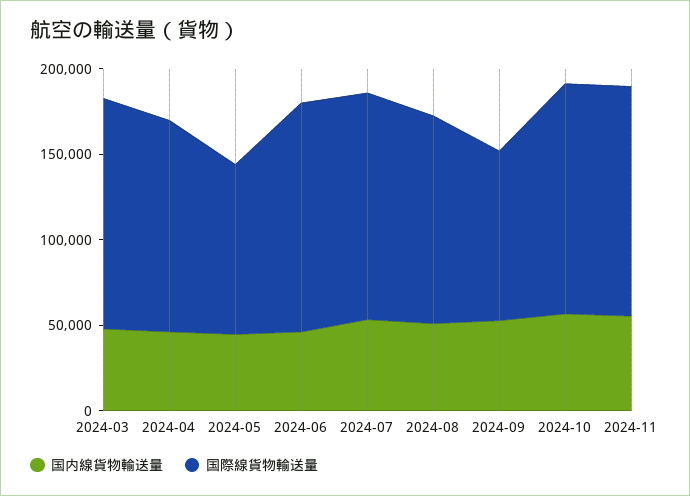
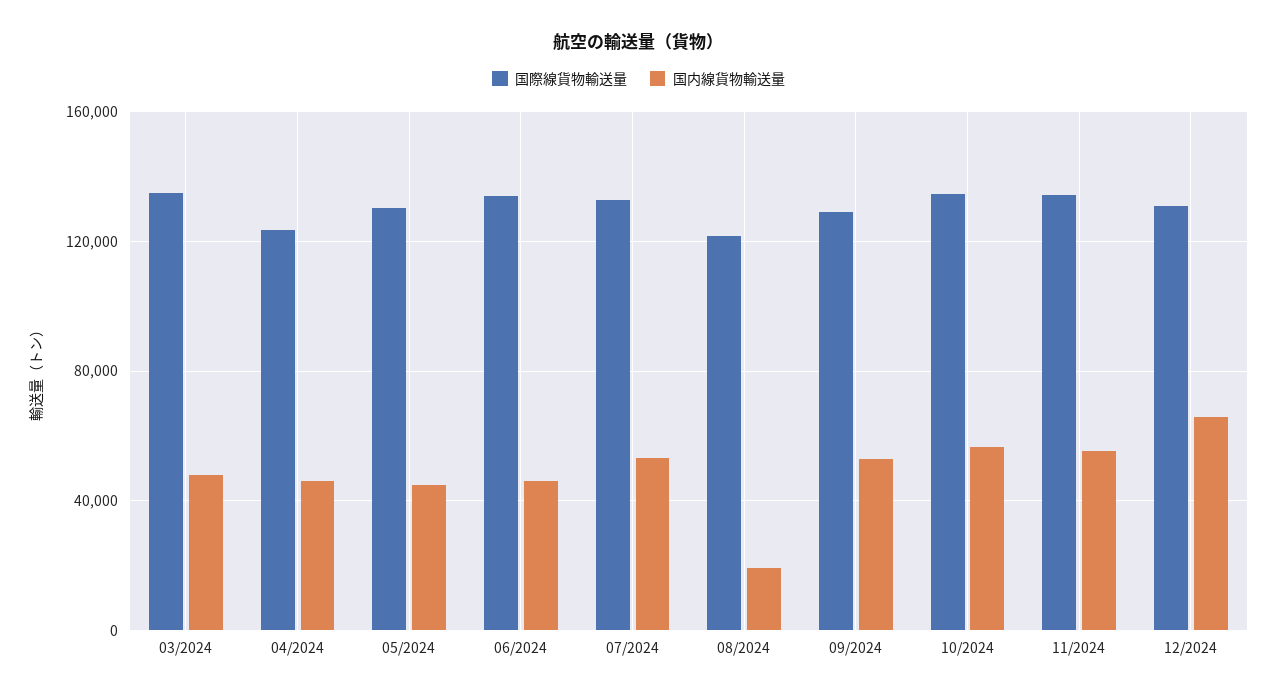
国際線貨物輸送量, 2024-05: 100000 -> 130000
国内線貨物輸送量, 2024-08: 50000 -> 20000
国際線貨物輸送量, 2024-09: 100000 -> 130000
国際線貨物輸送量, 12/2024: none -> 130000
国内線貨物輸送量, 12/2024: none -> 65000

